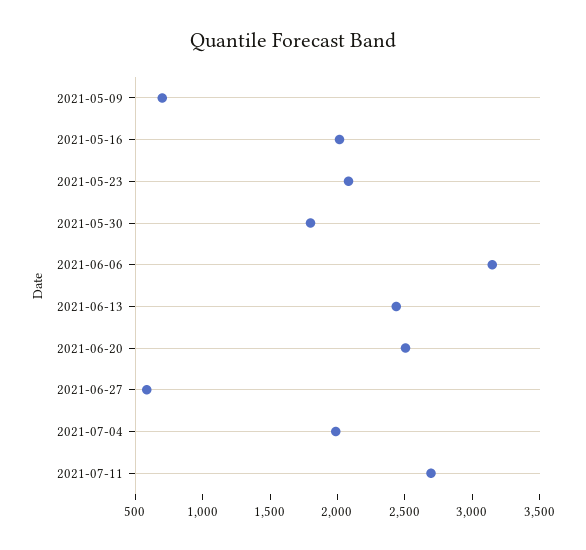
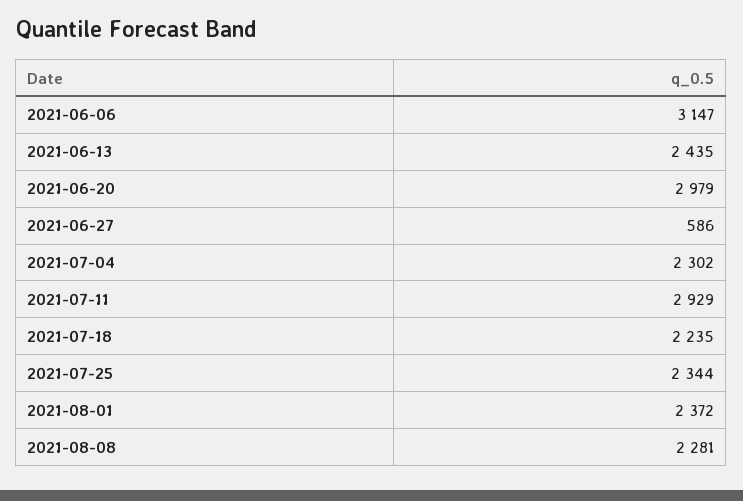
2021-05-09: 700 -> none
2021-05-16: 2000 -> none
2021-05-23: 2100 -> none
2021-05-30: 1800 -> none
2021-06-20: 2500 -> 2979
2021-07-04: 2000 -> 2302
2021-07-11: 2700 -> 2929
2021-07-18: none -> 2235
2021-07-25: none -> 2344
2021-08-01: none -> 2372
2021-08-08: none -> 2281

